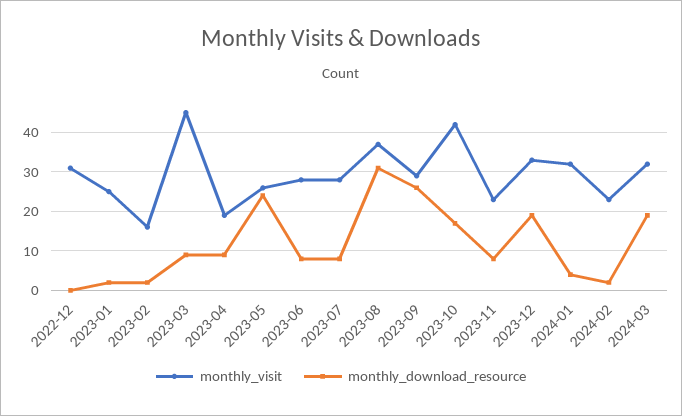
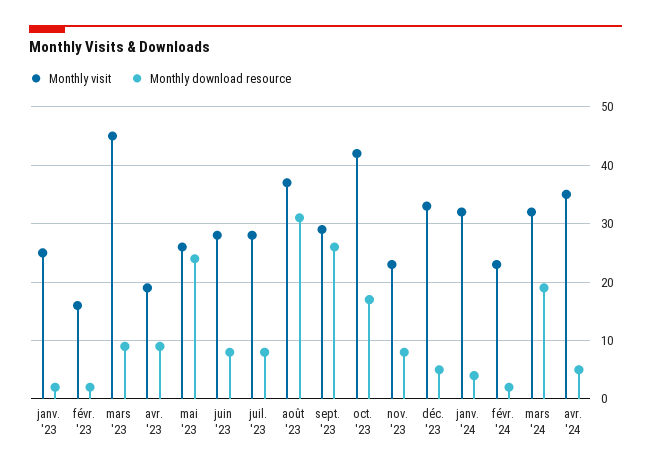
monthly_visit, 2022-12: 30 -> none
monthly_download_resource, 2022-12: 0 -> none
monthly_download_resource, 2023-12: 20 -> 5
monthly_visit, avr. '24: none -> 35
monthly_download_resource, avr. '24: none -> 5

